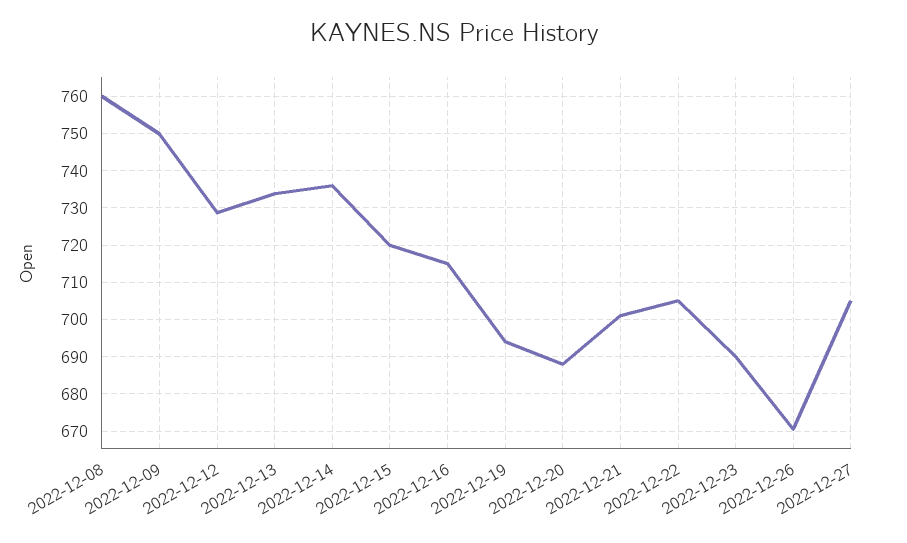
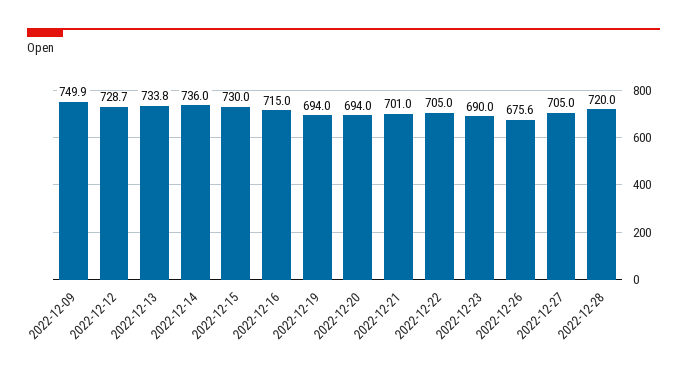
2022-12-08: 760 -> none
2022-12-15: 720 -> 730
2022-12-20: 688 -> 694
2022-12-26: 670 -> 675.6
2022-12-28: none -> 720

